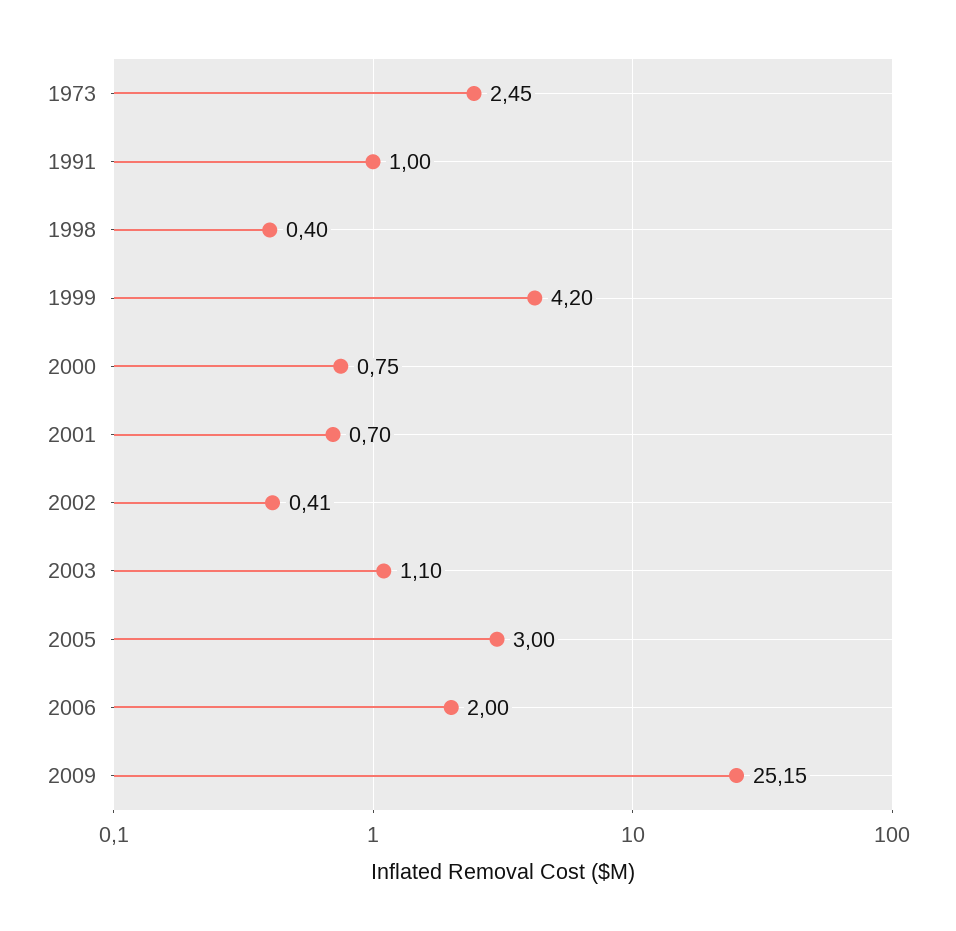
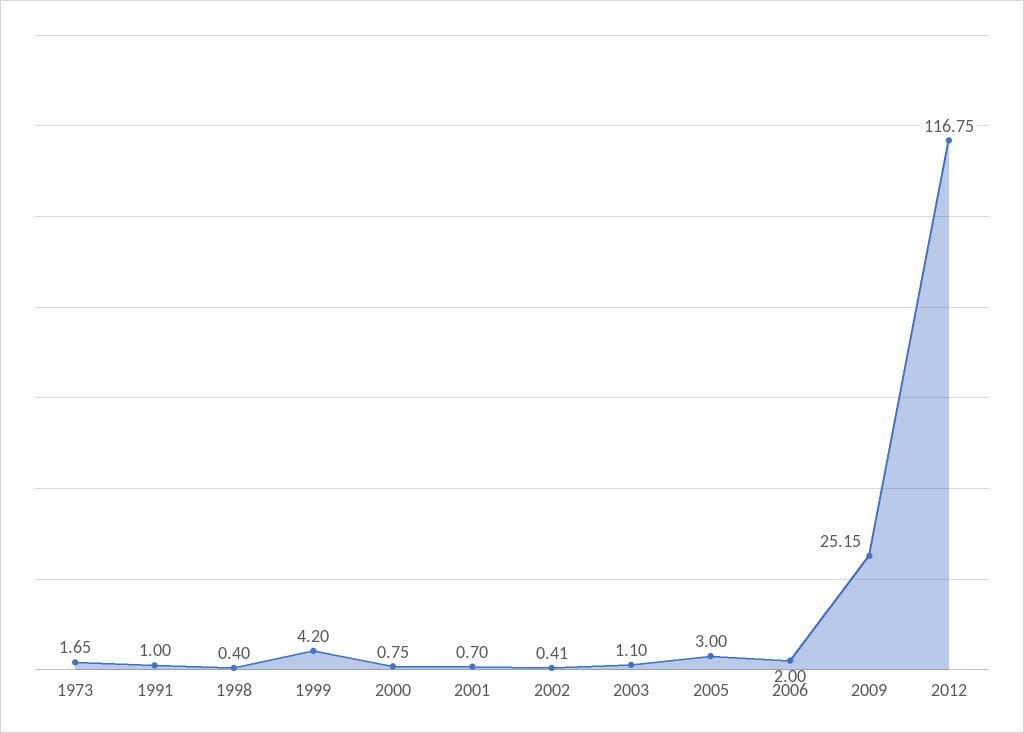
1973: 2.45 -> 1.65
2012: none -> 116.75

